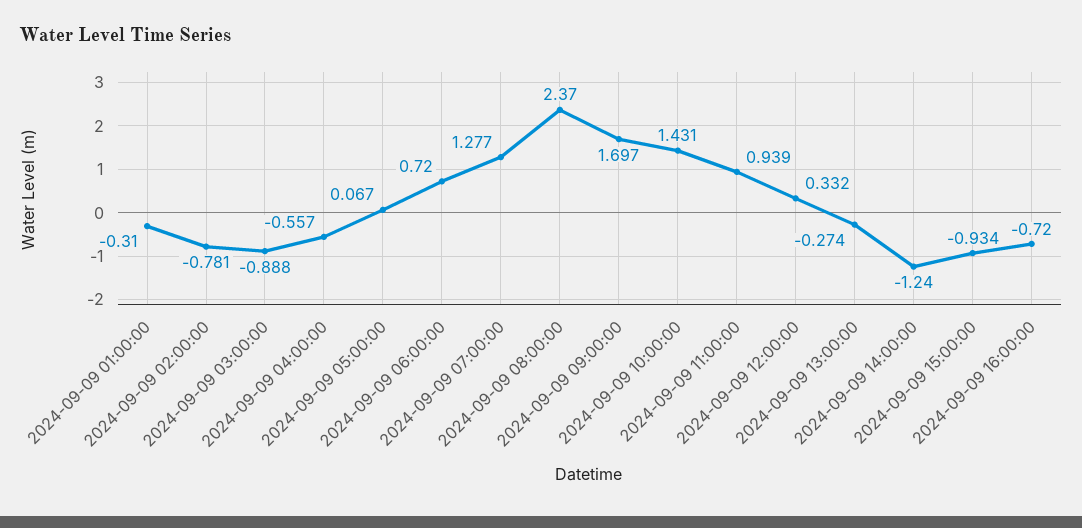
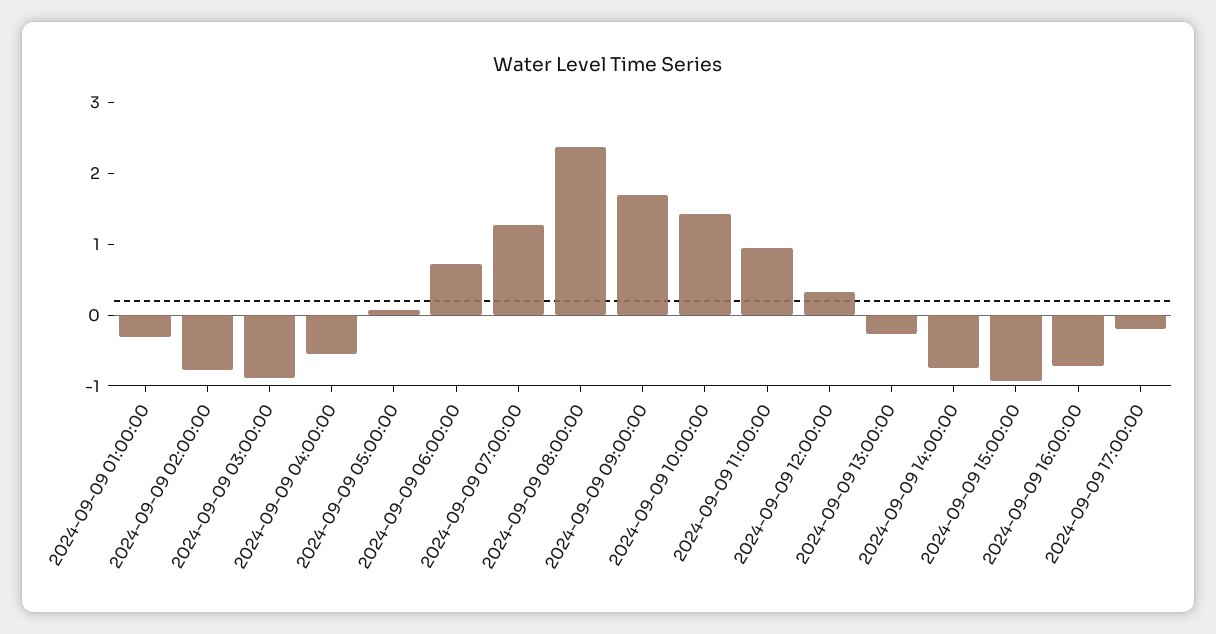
2024-09-09 14:00:00: -1.24 -> -0.8
2024-09-09 17:00:00: none -> -0.2

